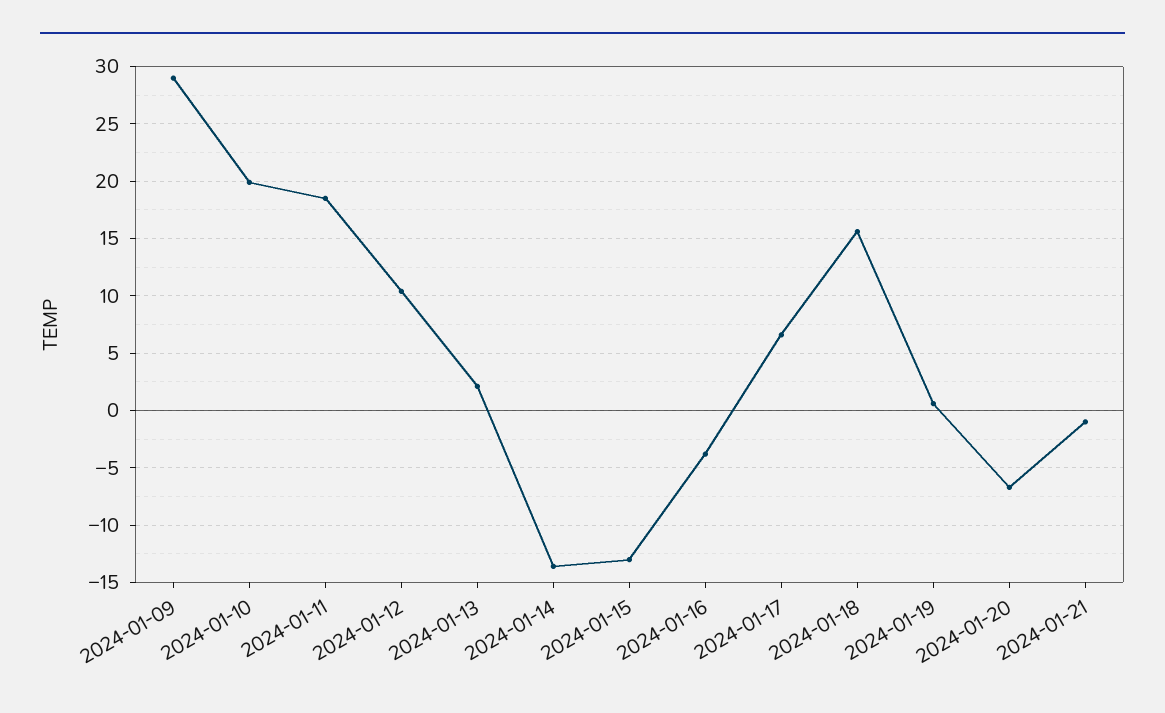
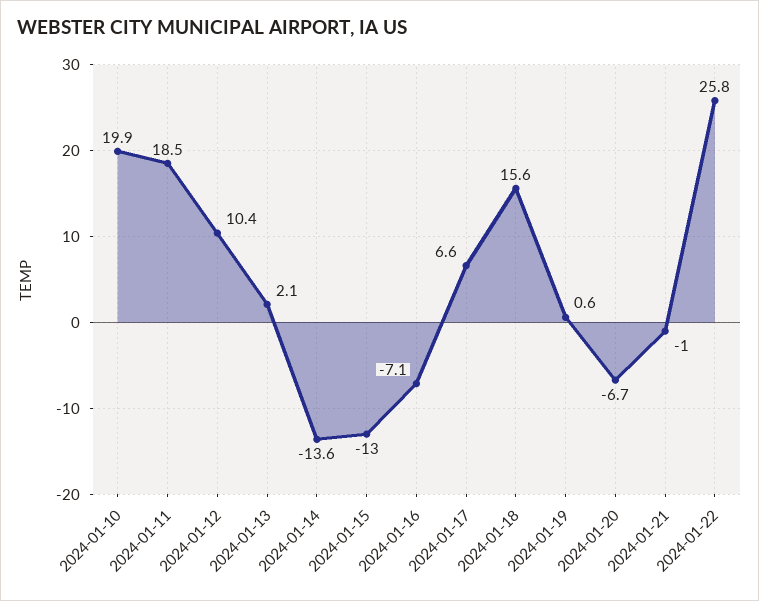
2024-01-09: 29 -> none
2024-01-16: -4 -> -7.1
2024-01-22: none -> 25.8

